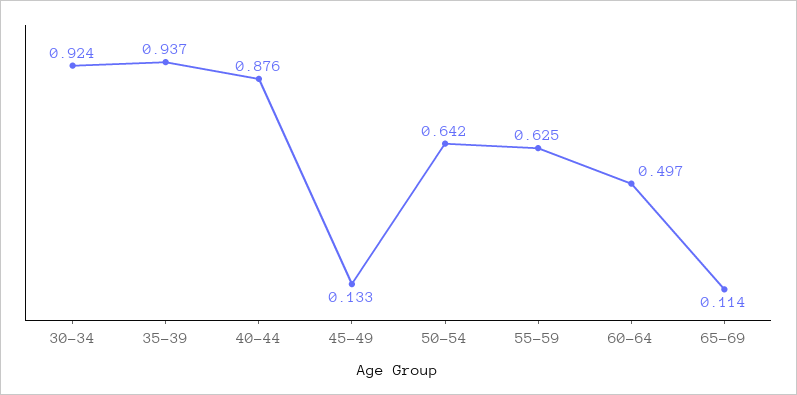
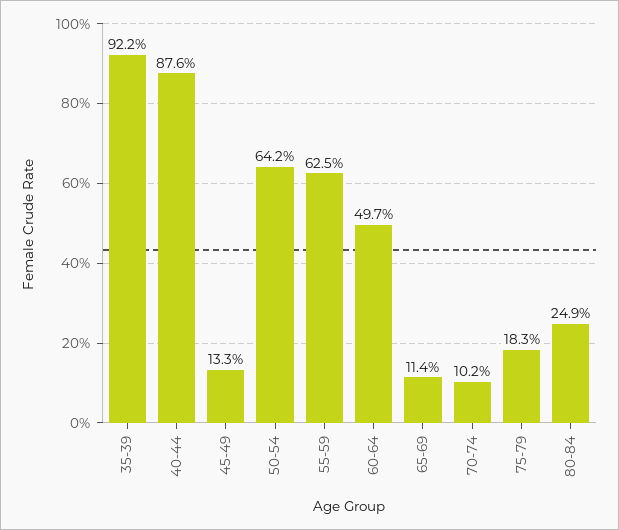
30-34: 0.924 -> none
35-39: 0.937 -> 0.922
70-74: none -> 0.102
75-79: none -> 0.183
80-84: none -> 0.249

